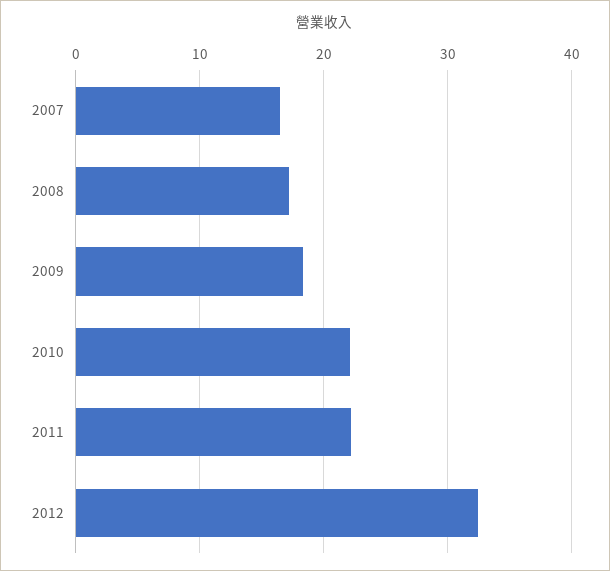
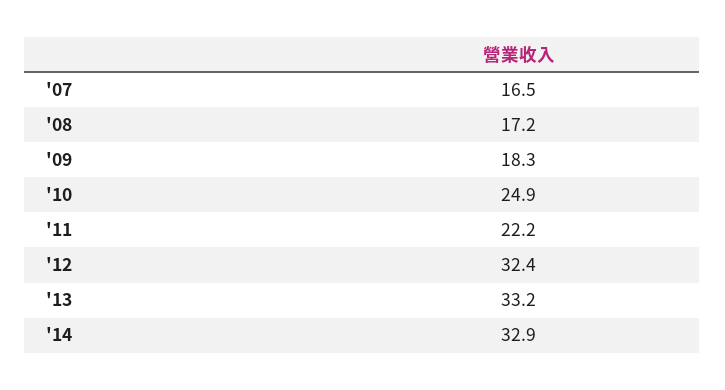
2010: 22 -> 24.9
'13: none -> 33.2
'14: none -> 32.9

